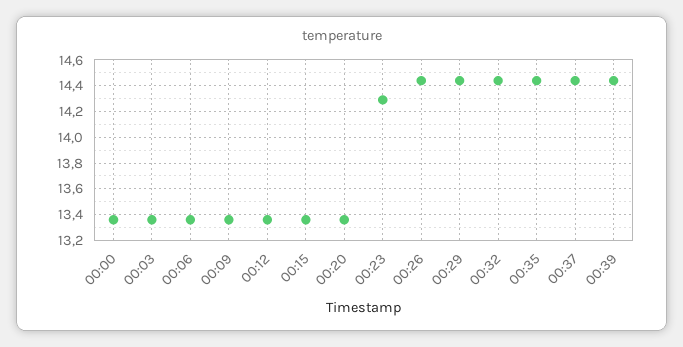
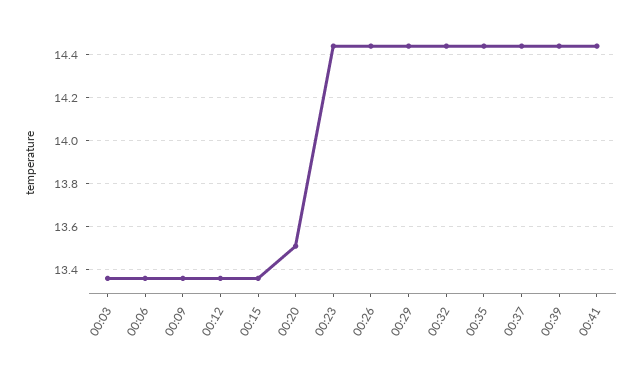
00:00: 13.35 -> none
00:20: 13.35 -> 13.5
00:23: 14.3 -> 14.45
00:41: none -> 14.45

